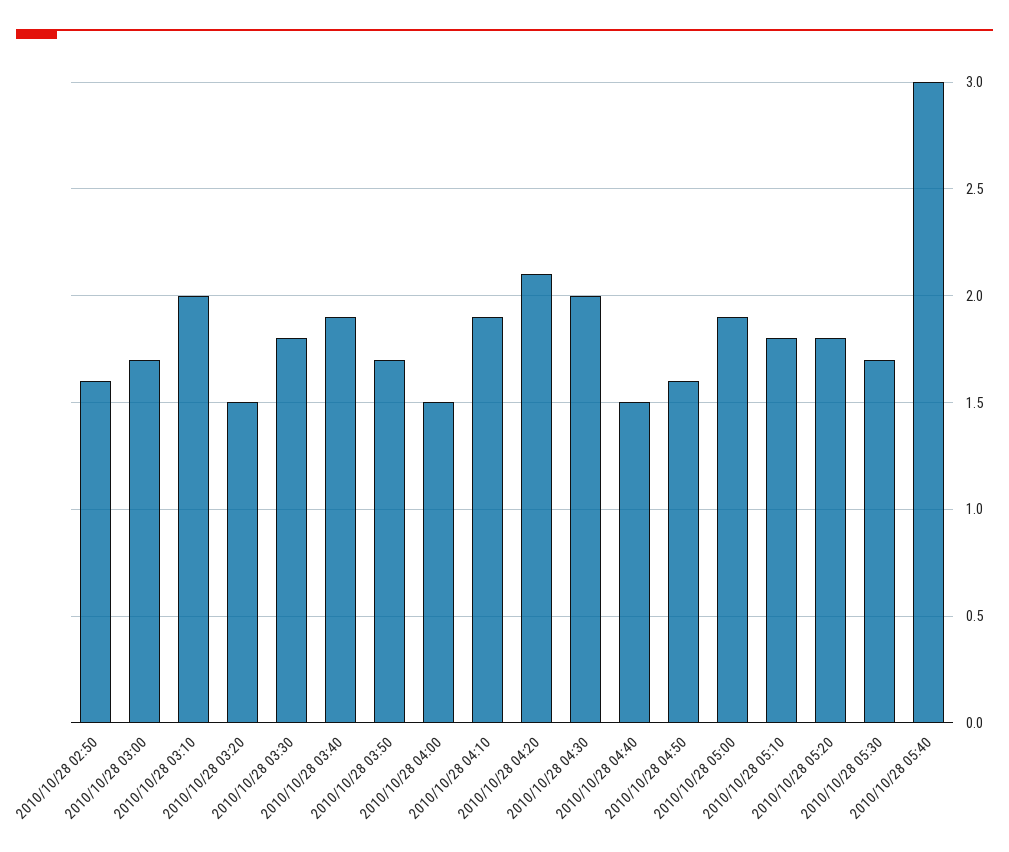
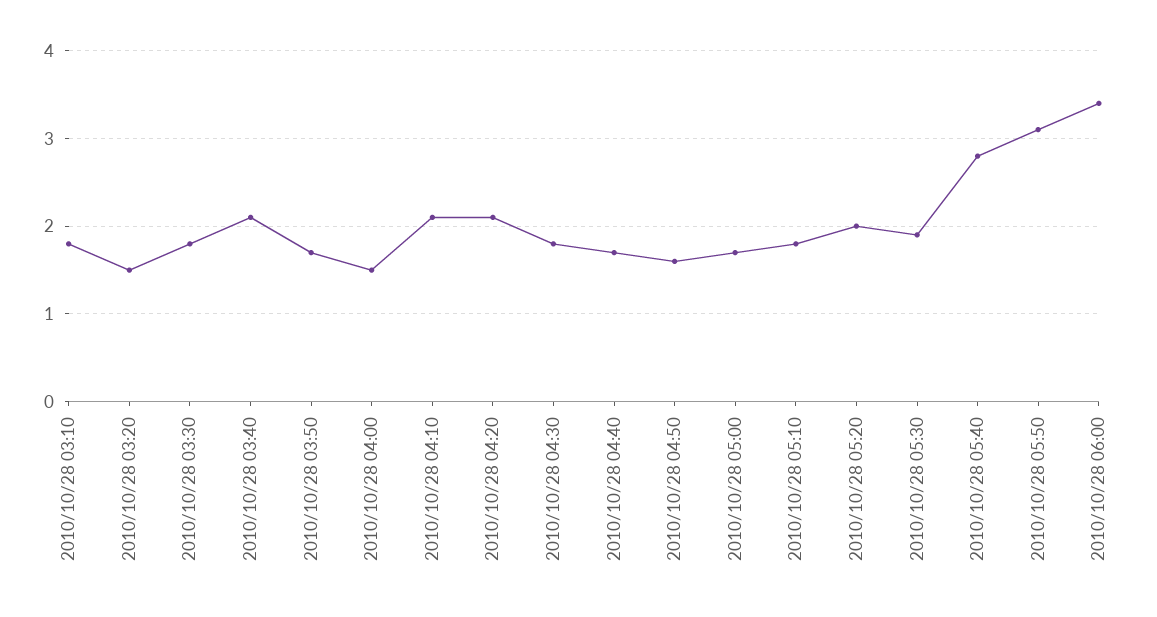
2010/10/28 02:50: 1.6 -> none
2010/10/28 03:00: 1.7 -> none
2010/10/28 03:10: 2 -> 1.8
2010/10/28 03:40: 1.9 -> 2.1
2010/10/28 04:10: 1.9 -> 2.1
2010/10/28 04:30: 2 -> 1.8
2010/10/28 04:40: 1.5 -> 1.7
2010/10/28 05:00: 1.9 -> 1.7
2010/10/28 05:20: 1.8 -> 2
2010/10/28 05:30: 1.7 -> 1.9
2010/10/28 05:40: 3 -> 2.8
2010/10/28 05:50: none -> 3.1
2010/10/28 06:00: none -> 3.4

